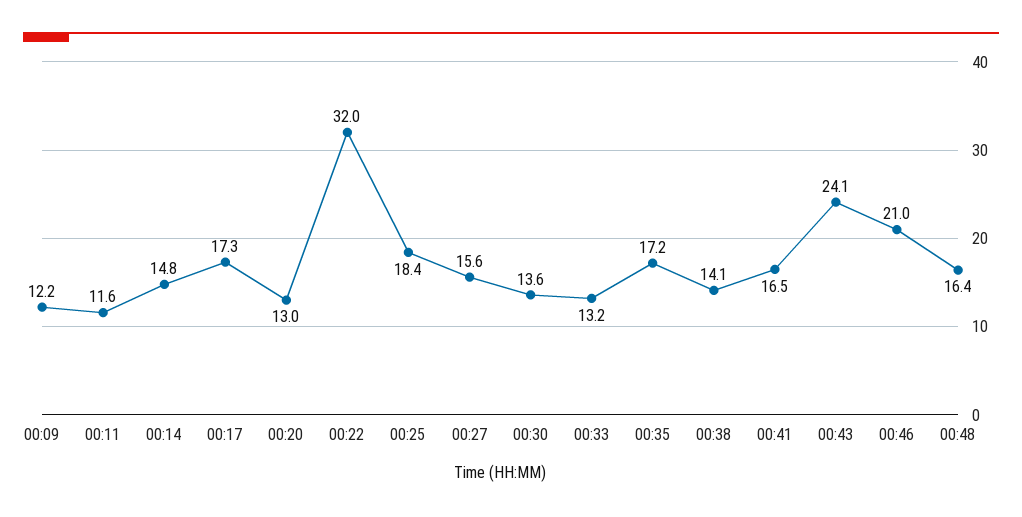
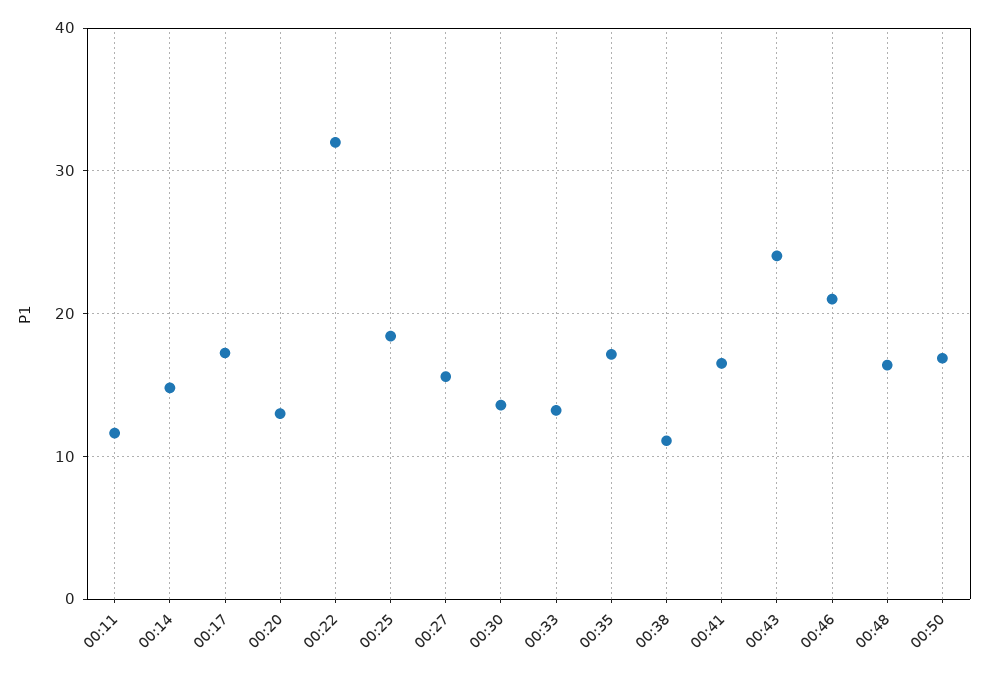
00:09: 12.2 -> none
00:38: 14.1 -> 11
00:50: none -> 17

